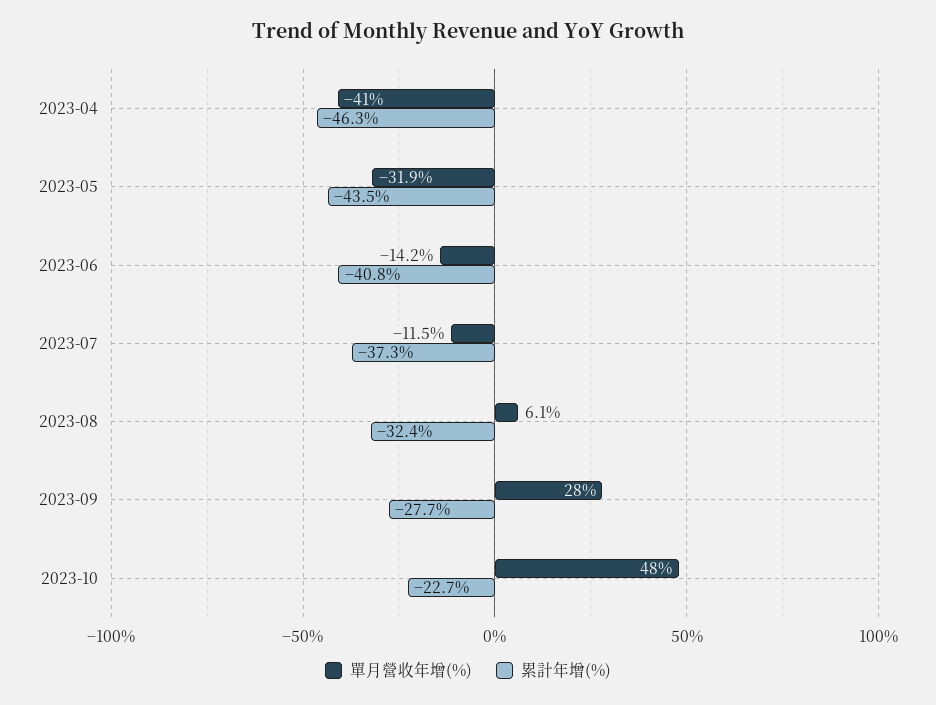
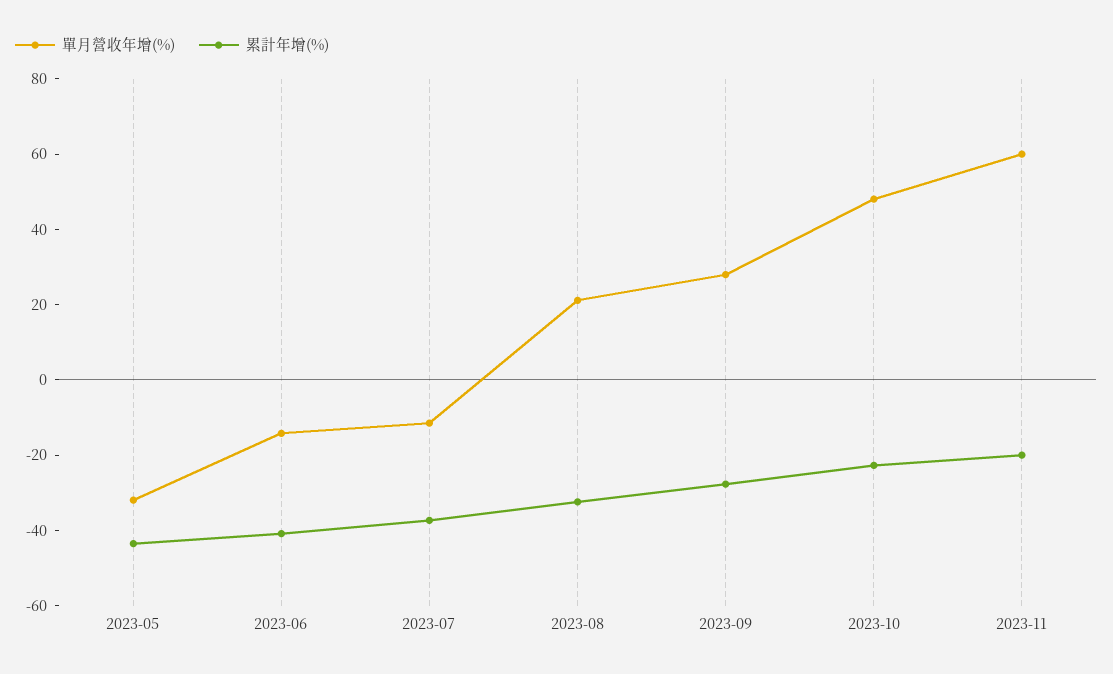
單月營收年增(%), 2023-04: -41 -> none
累計年增(%), 2023-04: -46.3 -> none
單月營收年增(%), 2023-08: 6.1 -> 20
單月營收年增(%), 2023-11: none -> 60
累計年增(%), 2023-11: none -> -20

